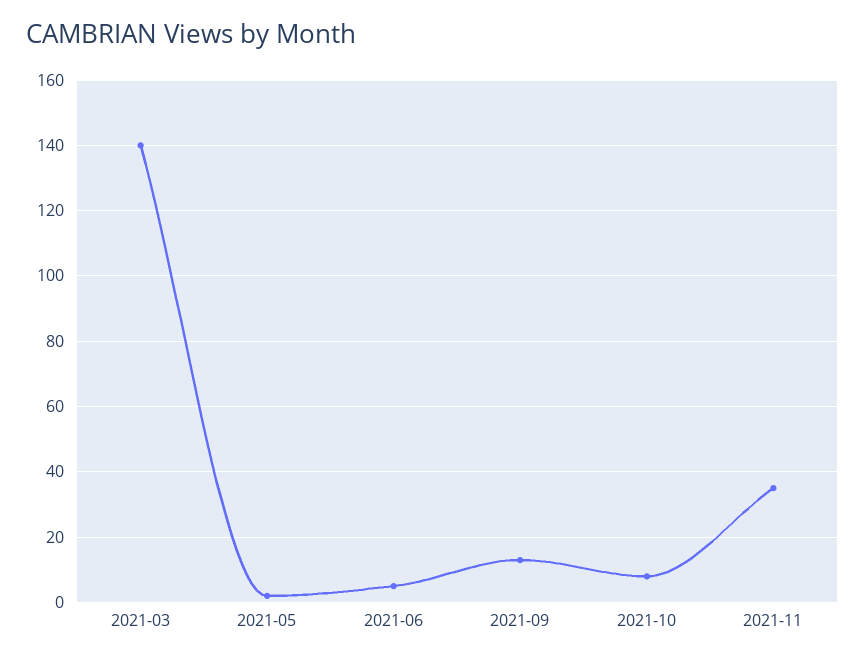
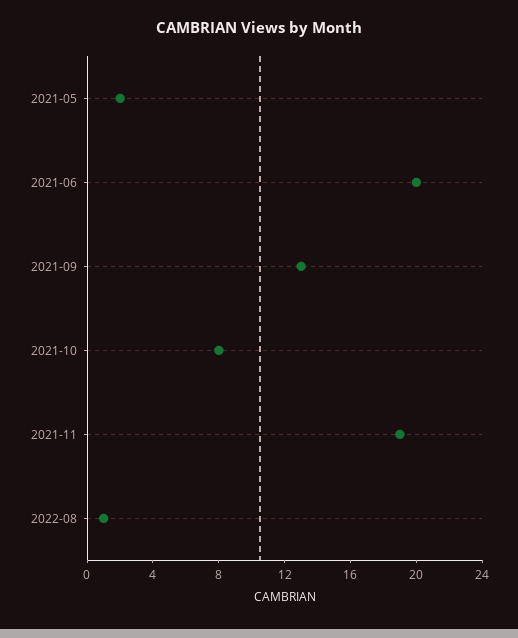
2021-03: 140 -> none
2021-06: 5 -> 20
2021-11: 35 -> 19
2022-08: none -> 1

